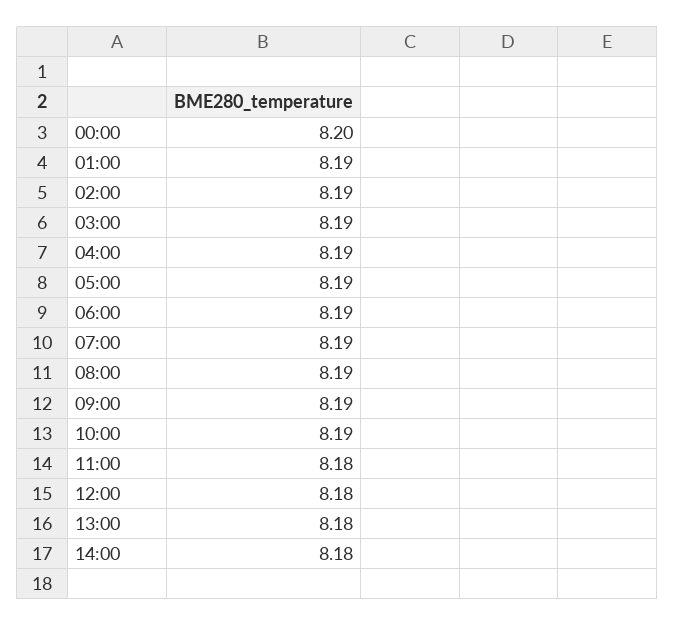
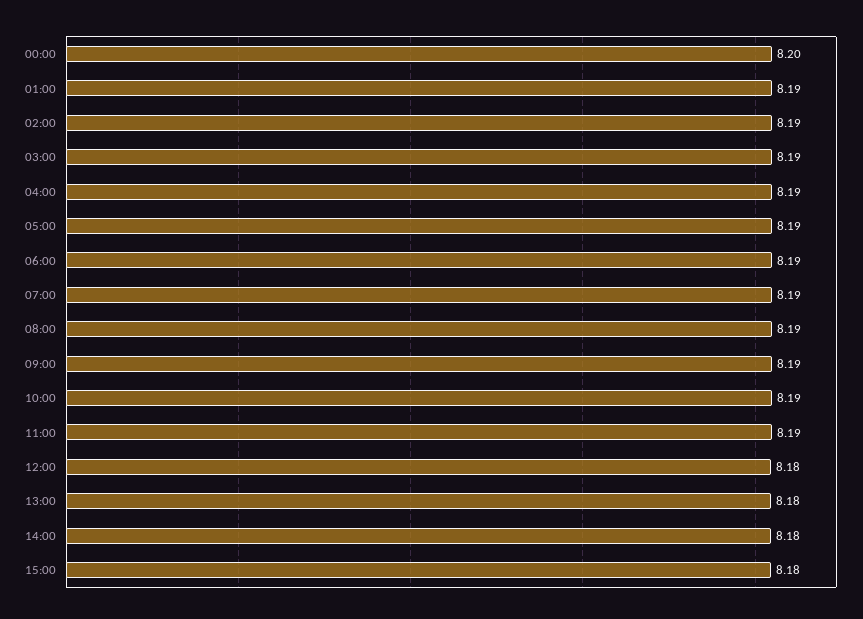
11:00: 8.18 -> 8.19
15:00: none -> 8.18

